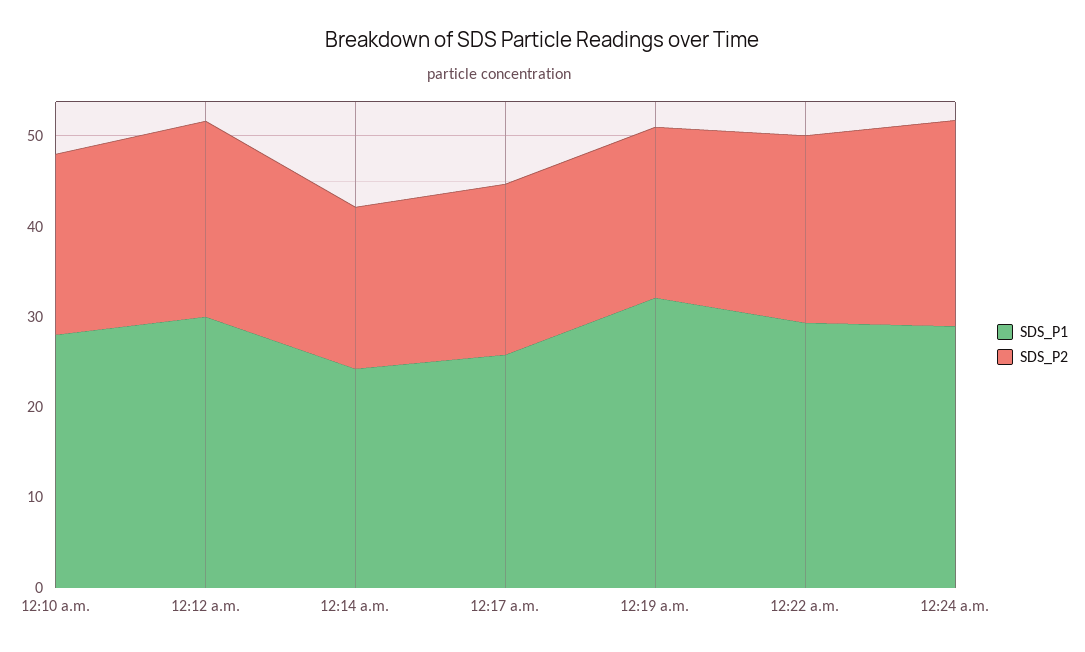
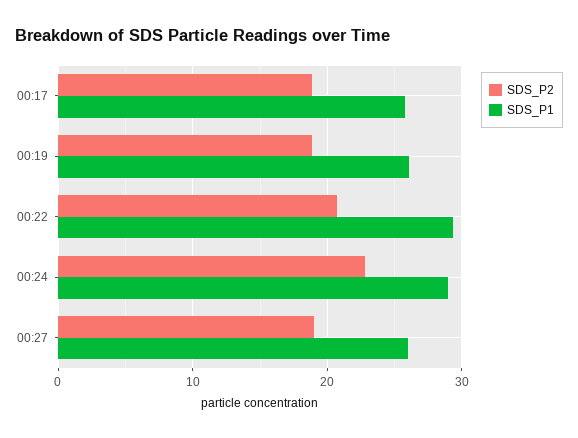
SDS_P1, 12:10 a.m.: 28 -> none
SDS_P2, 12:10 a.m.: 20 -> none
SDS_P1, 12:12 a.m.: 30 -> none
SDS_P2, 12:12 a.m.: 22 -> none
SDS_P1, 12:14 a.m.: 24 -> none
SDS_P2, 12:14 a.m.: 18 -> none
SDS_P1, 12:19 a.m.: 32 -> 26
SDS_P2, 00:27: none -> 19
SDS_P1, 00:27: none -> 26

